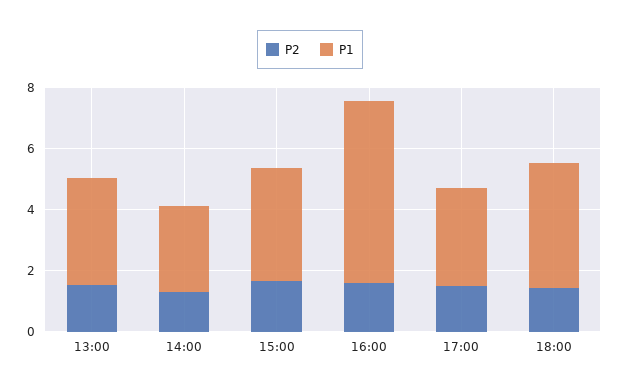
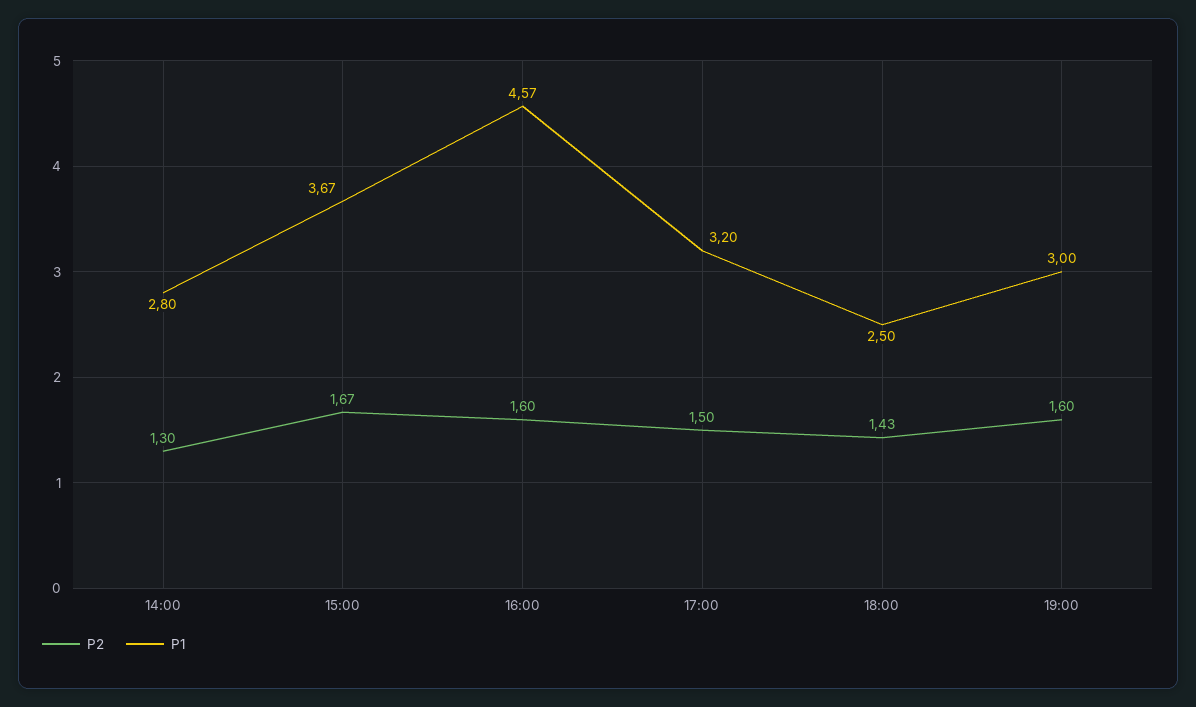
P2, 13:00: 1.5 -> none
P1, 13:00: 3.5 -> none
P1, 16:00: 6 -> 4.57
P1, 18:00: 4 -> 2.5
P2, 19:00: none -> 1.6
P1, 19:00: none -> 3

